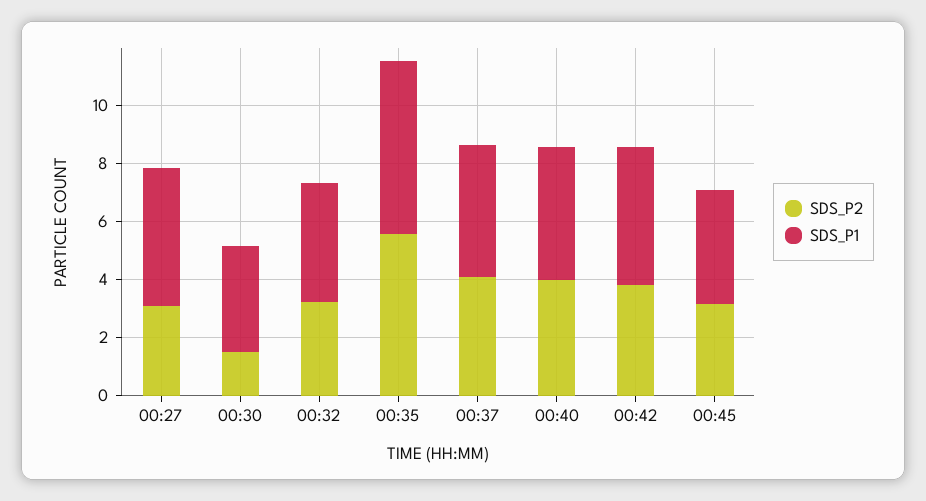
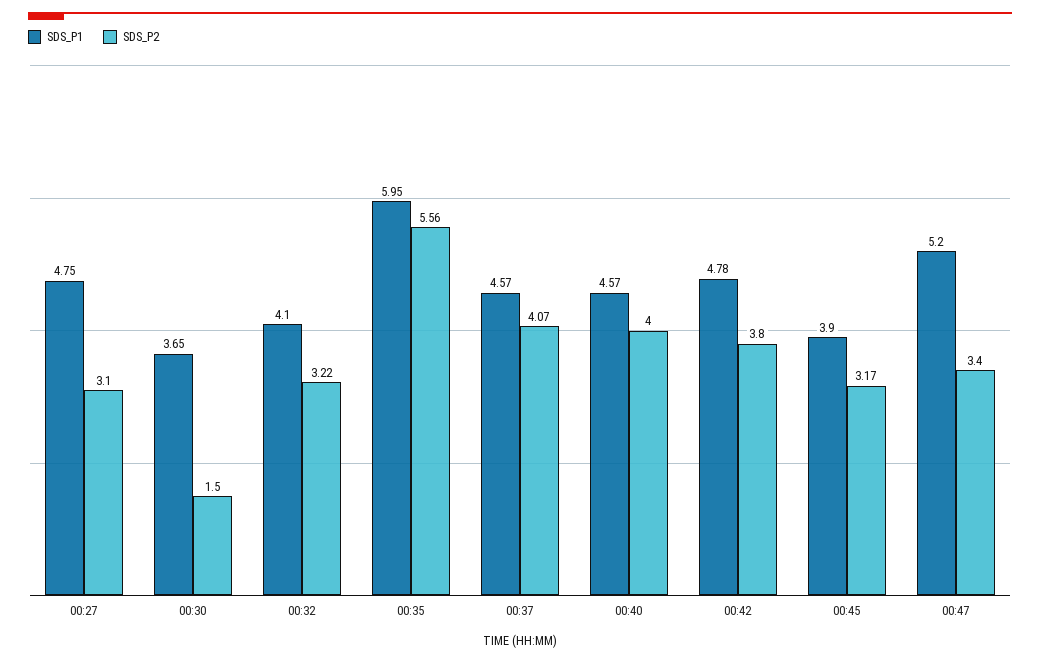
SDS_P1, 00:47: none -> 5.2
SDS_P2, 00:47: none -> 3.4

